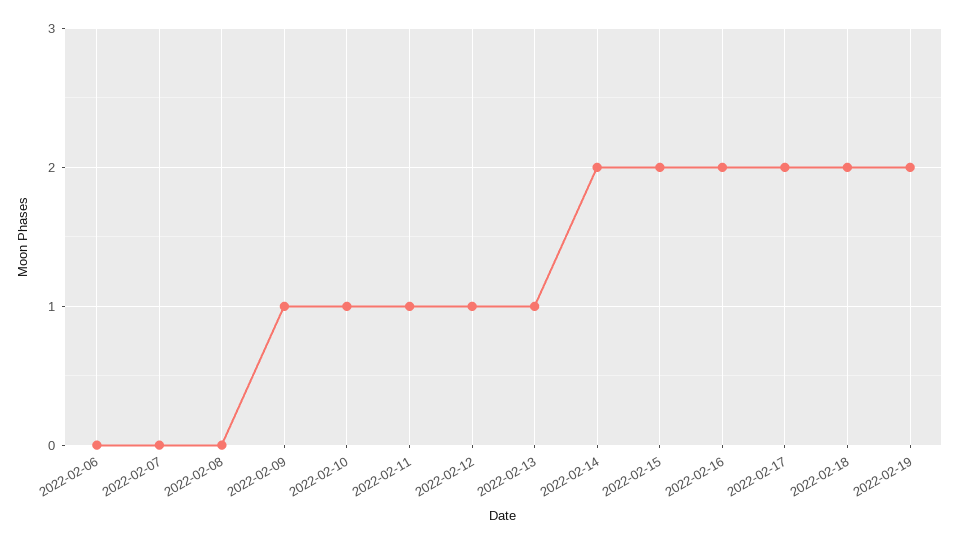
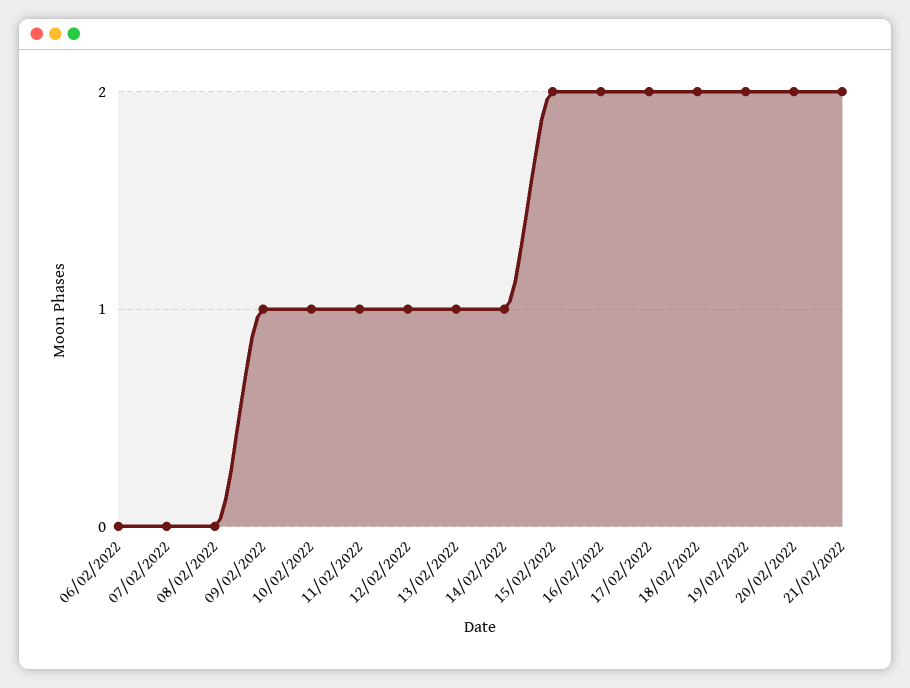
2022-02-14: 2 -> 1
20/02/2022: none -> 2
21/02/2022: none -> 2

